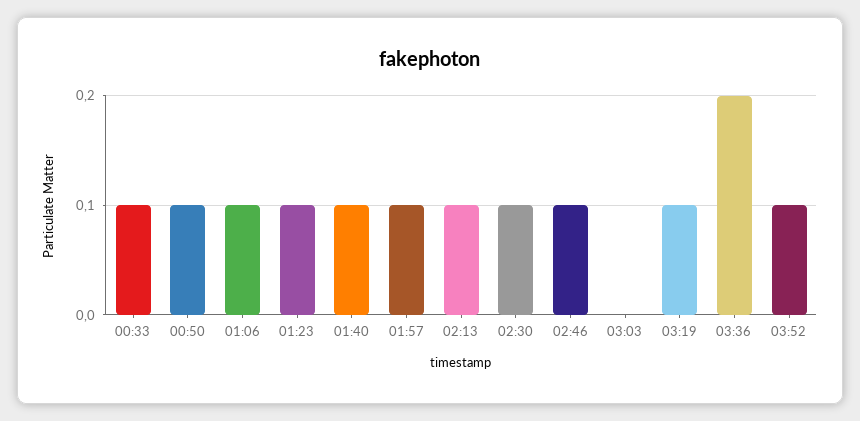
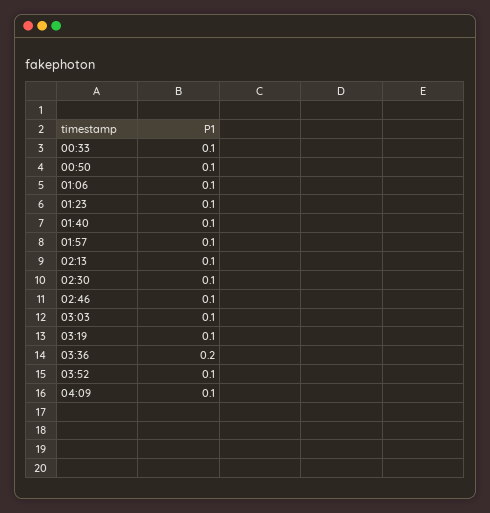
03:03: 0 -> 0.1
04:09: none -> 0.1

